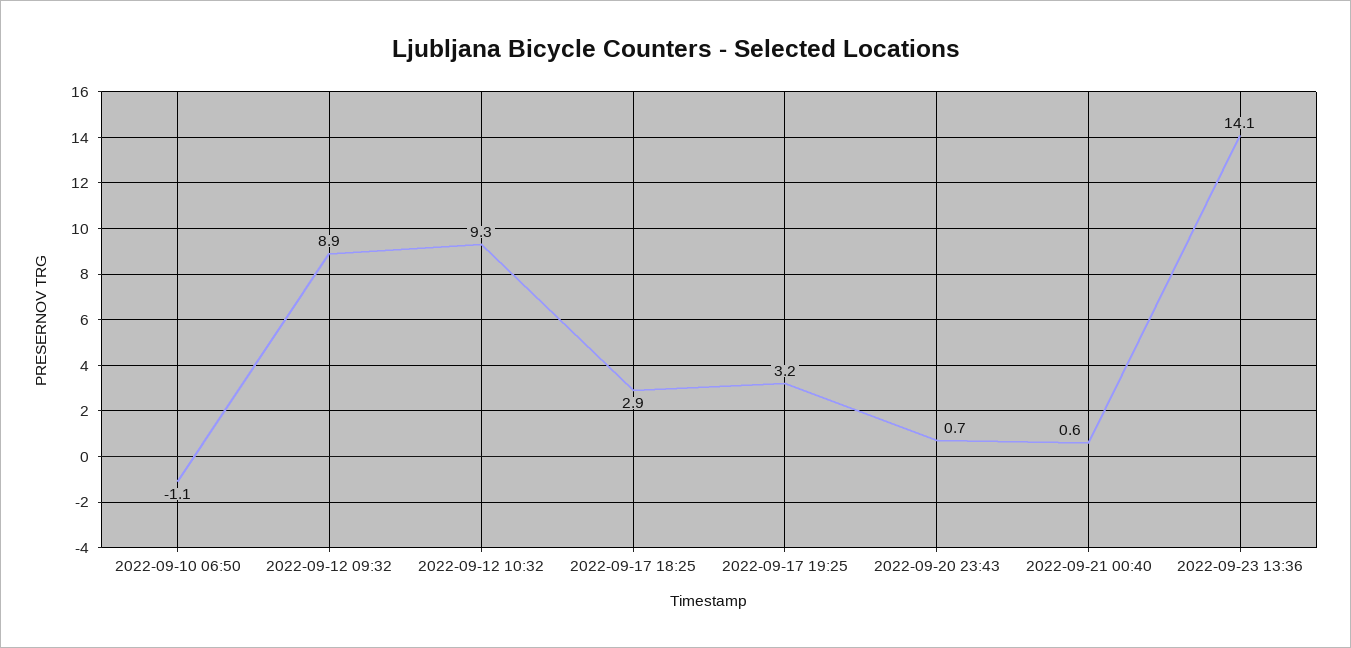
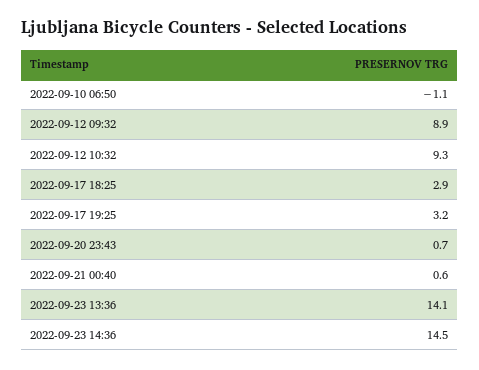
2022-09-23 14:36: none -> 14.5

